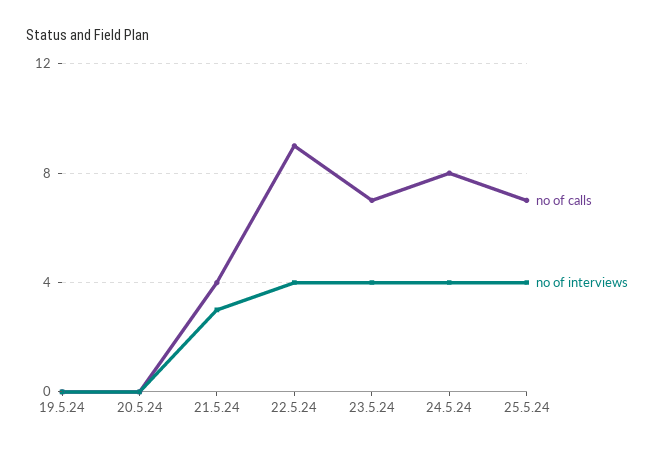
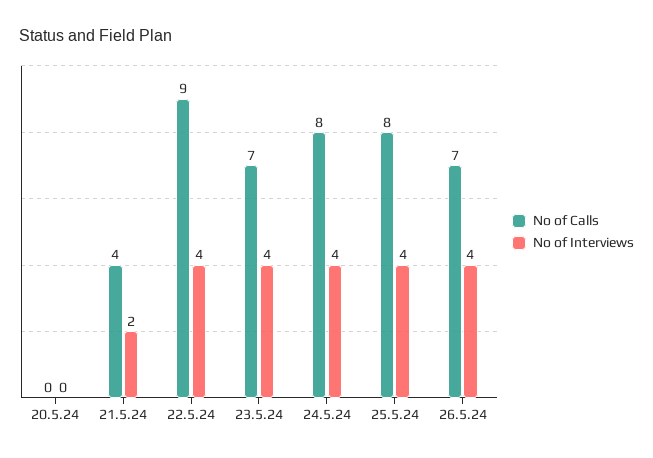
no of calls, 19.5.24: 0 -> none
no of interviews, 19.5.24: 0 -> none
no of interviews, 21.5.24: 3 -> 2
no of calls, 25.5.24: 7 -> 8
no of calls, 26.5.24: none -> 7
no of interviews, 26.5.24: none -> 4

